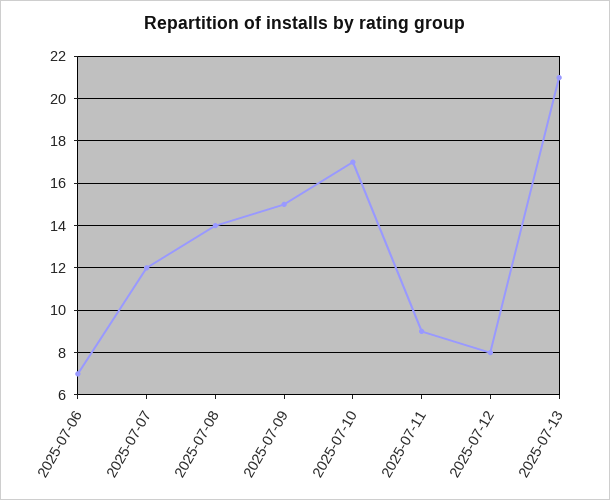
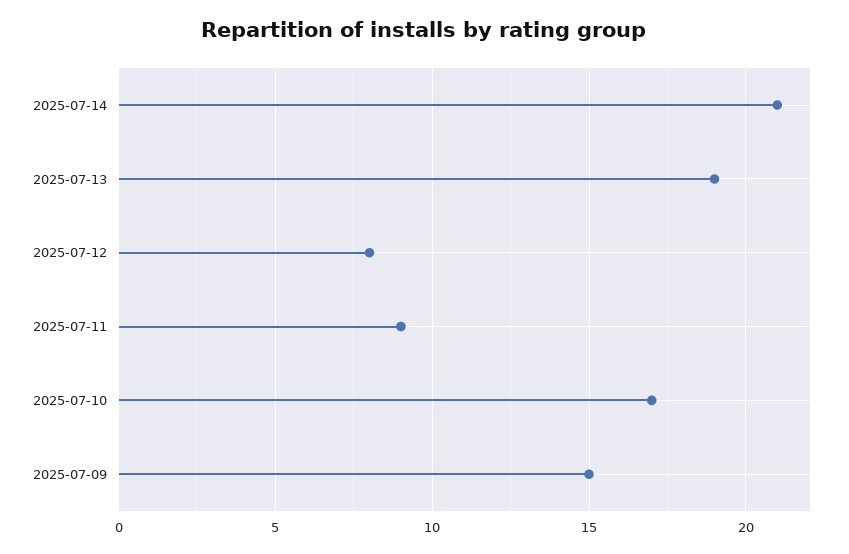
2025-07-06: 7 -> none
2025-07-07: 12 -> none
2025-07-08: 14 -> none
2025-07-13: 21 -> 19
2025-07-14: none -> 21

